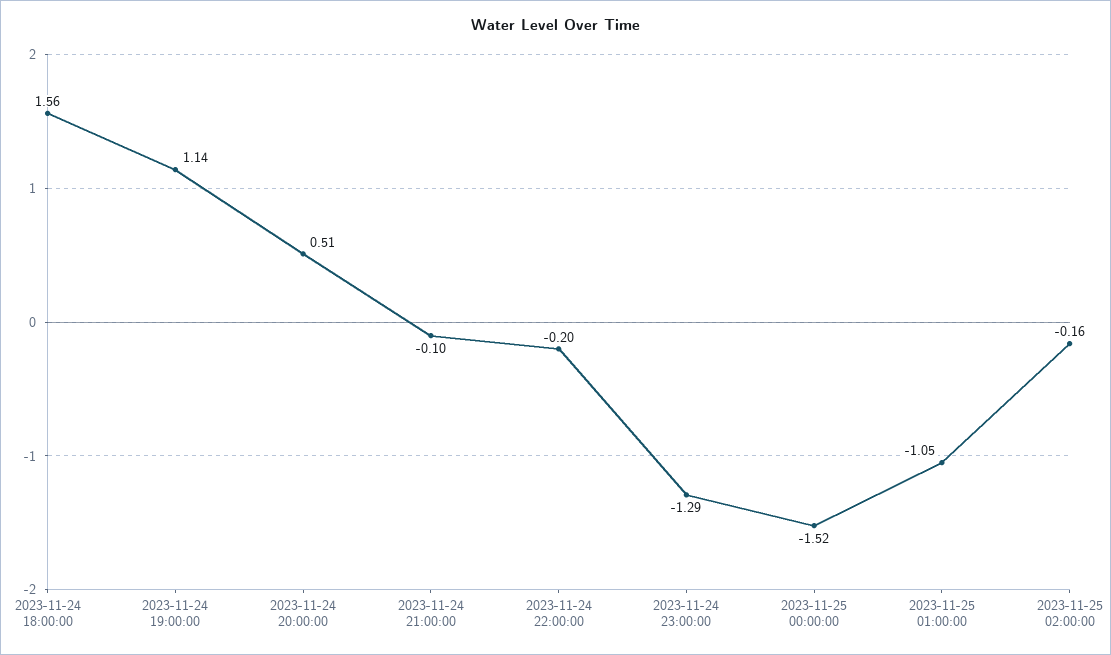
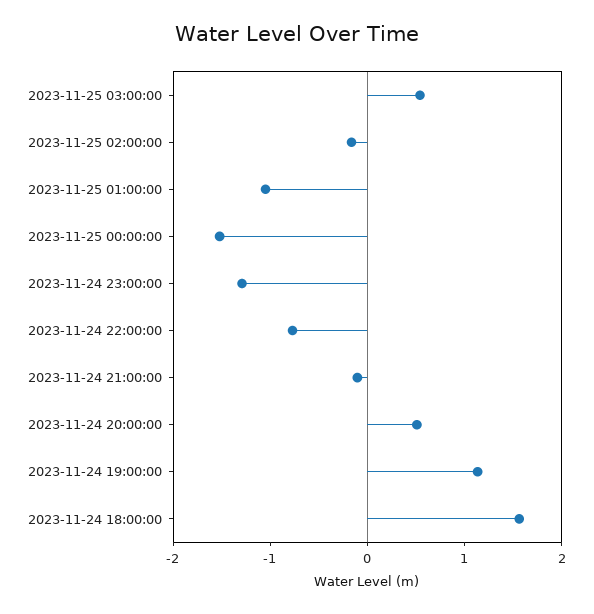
2023-11-24 22:00:00: -0.2 -> -0.8
2023-11-25 03:00:00: none -> 0.6

